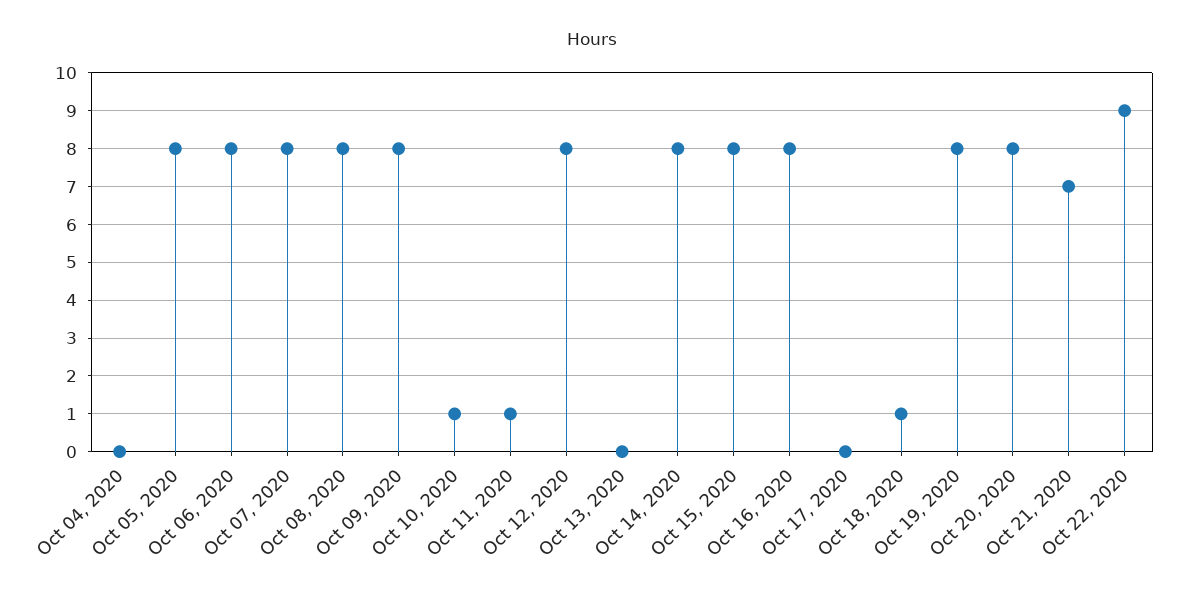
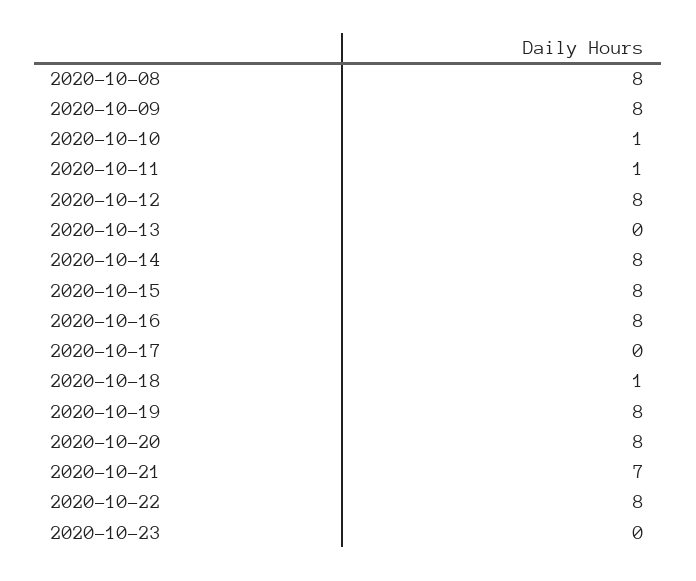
Oct 04, 2020: 0 -> none
Oct 05, 2020: 8 -> none
Oct 06, 2020: 8 -> none
Oct 07, 2020: 8 -> none
Oct 22, 2020: 9 -> 8
2020-10-23: none -> 0

